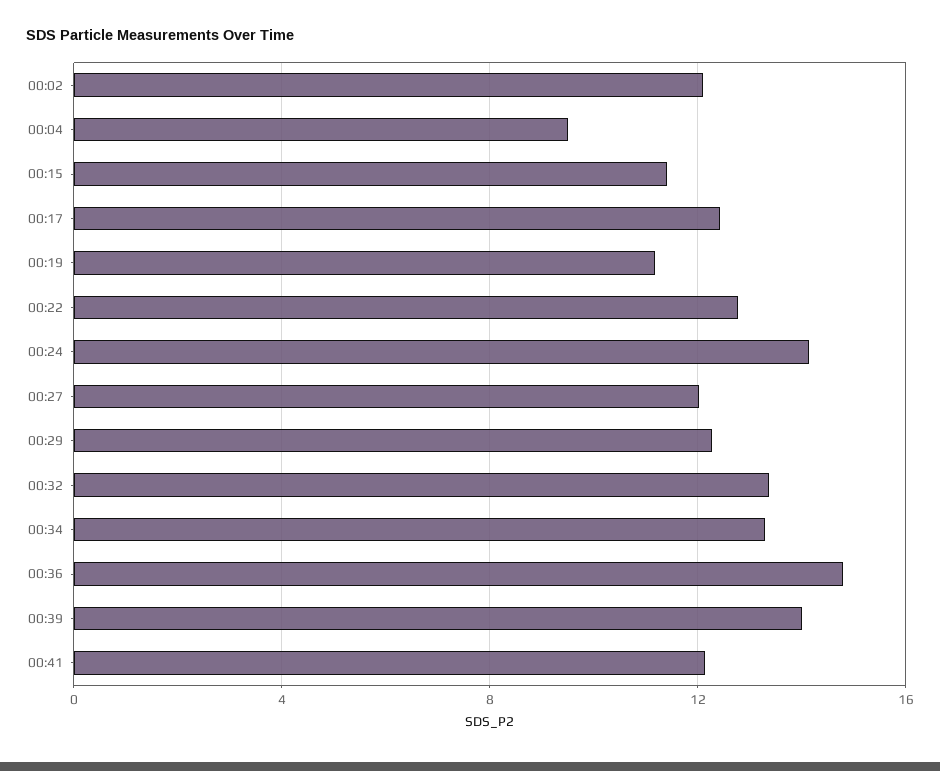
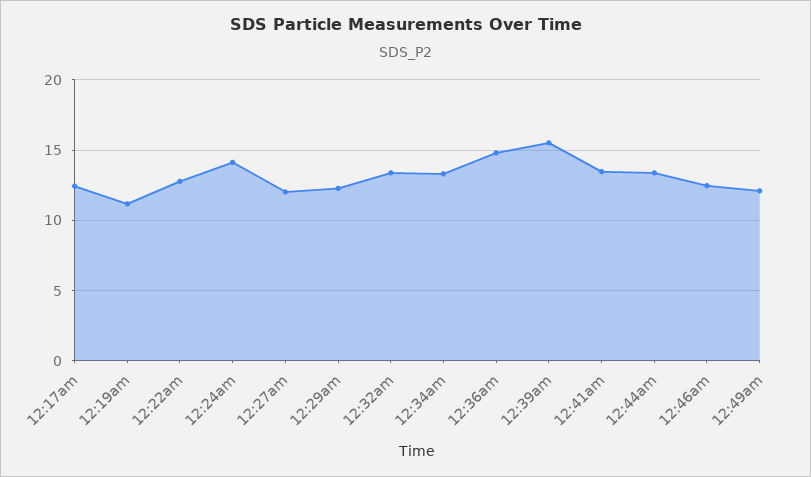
00:02: 12 -> none
00:04: 9.5 -> none
00:15: 11.5 -> none
00:39: 14 -> 15.5
00:41: 12 -> 13.5
12:44am: none -> 13.5
12:46am: none -> 12.5
12:49am: none -> 12

